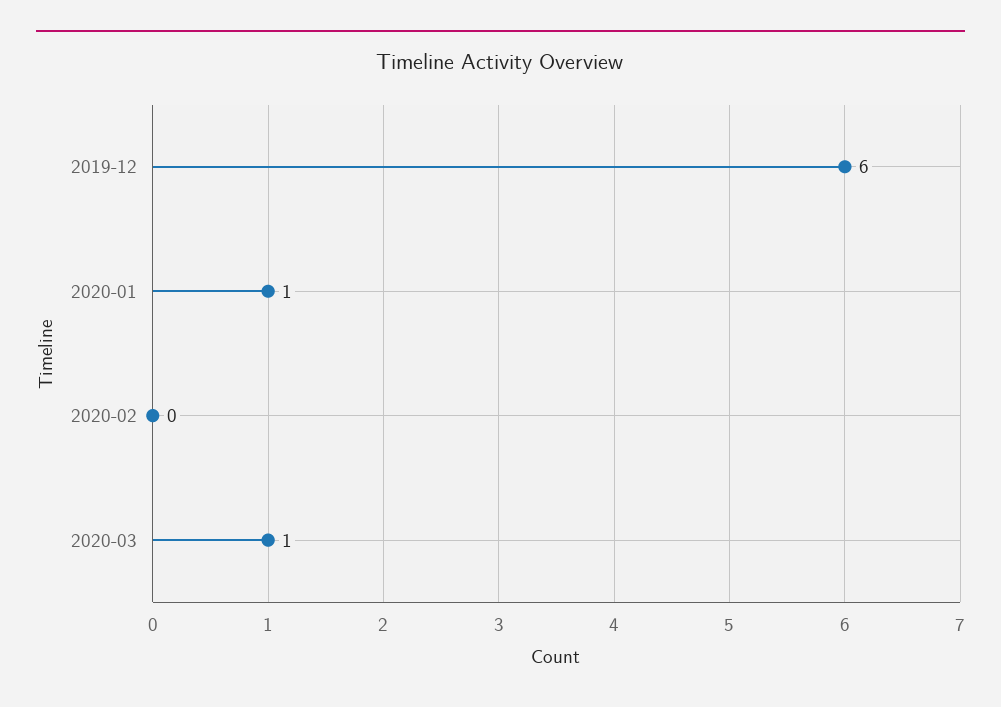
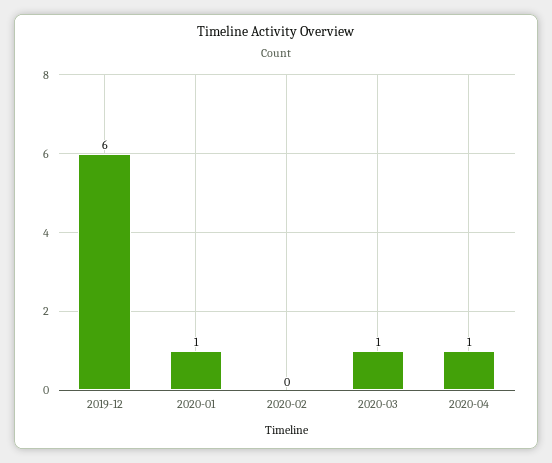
2020-04: none -> 1

